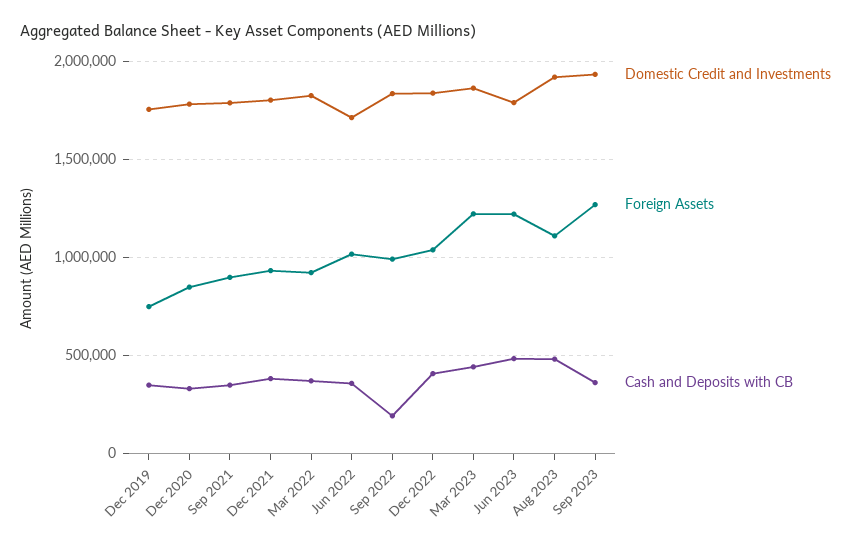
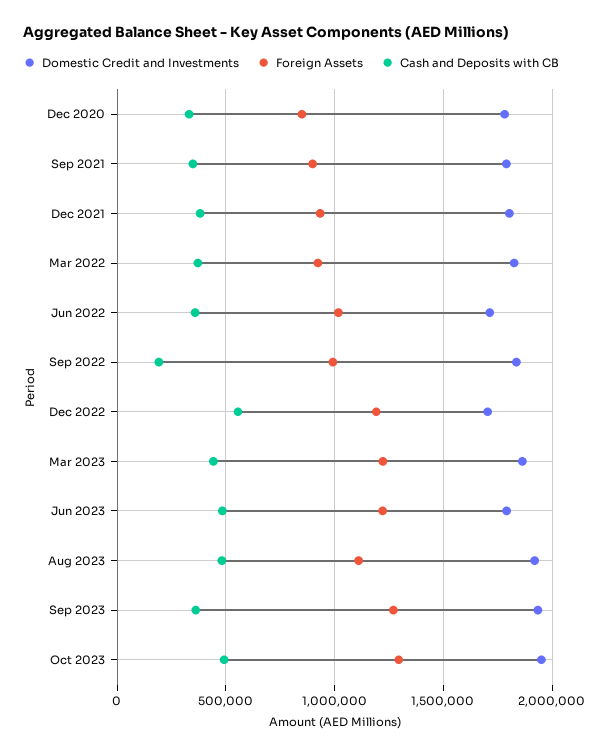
Domestic Credit and Investments, Dec 2019: 1750000 -> none
Foreign Assets, Dec 2019: 750000 -> none
Cash and Deposits with CB, Dec 2019: 350000 -> none
Domestic Credit and Investments, Dec 2022: 1850000 -> 1700000
Foreign Assets, Dec 2022: 1050000 -> 1200000
Cash and Deposits with CB, Dec 2022: 400000 -> 550000
Domestic Credit and Investments, Oct 2023: none -> 1950000
Foreign Assets, Oct 2023: none -> 1300000
Cash and Deposits with CB, Oct 2023: none -> 500000

